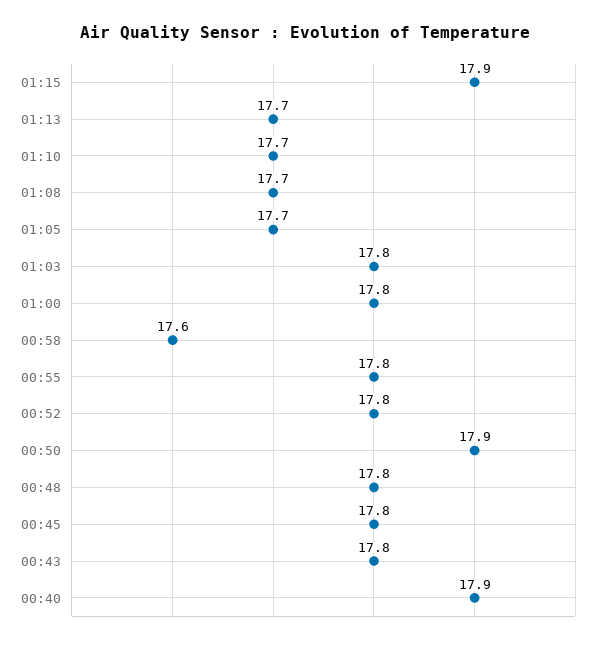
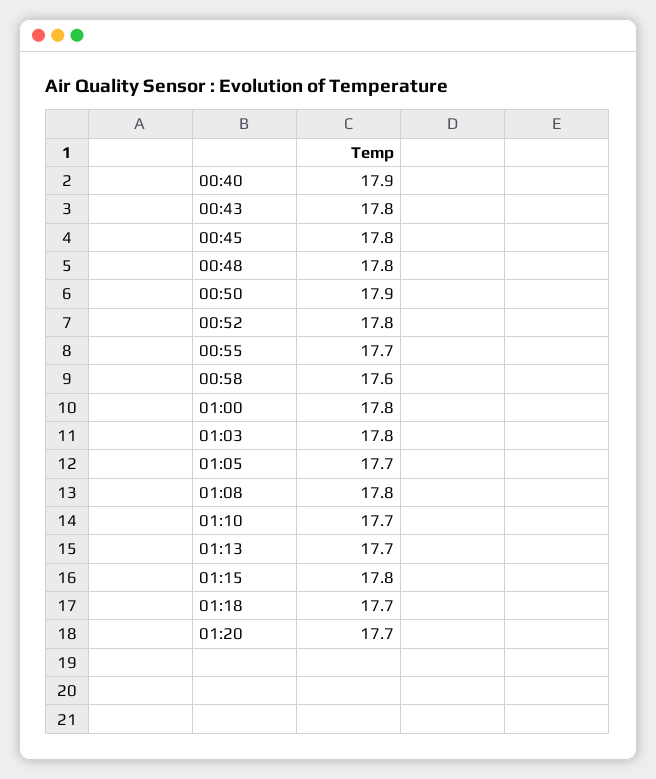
01:15: 17.9 -> 17.8
01:08: 17.7 -> 17.8
00:55: 17.8 -> 17.7
01:18: none -> 17.7
01:20: none -> 17.7

